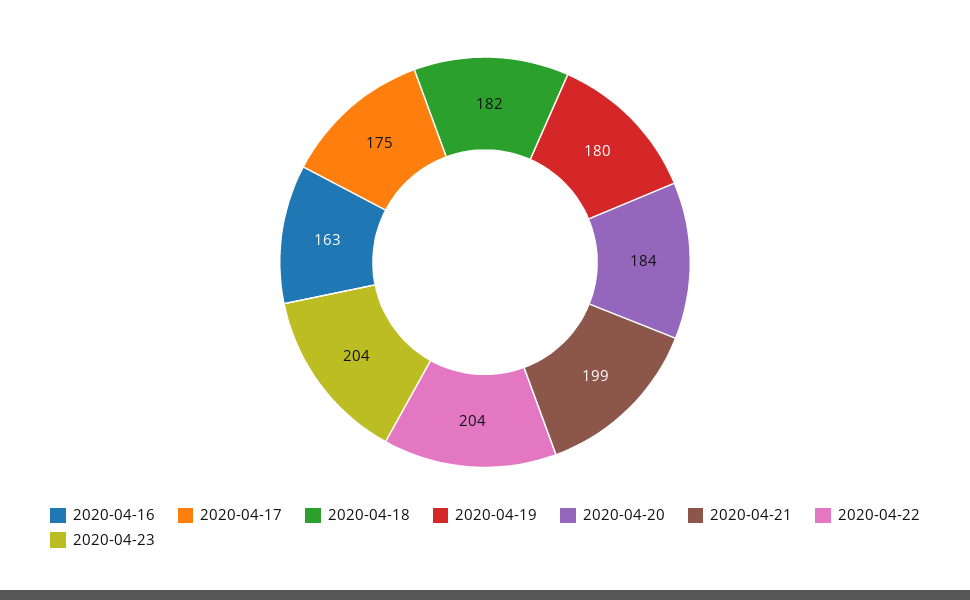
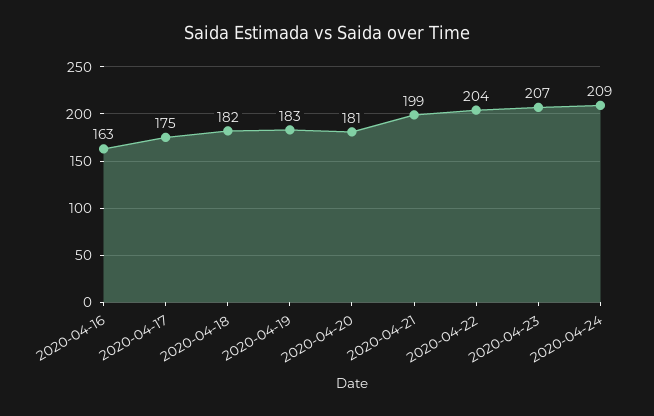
2020-04-19: 180 -> 183
2020-04-20: 184 -> 181
2020-04-23: 204 -> 207
2020-04-24: none -> 209

